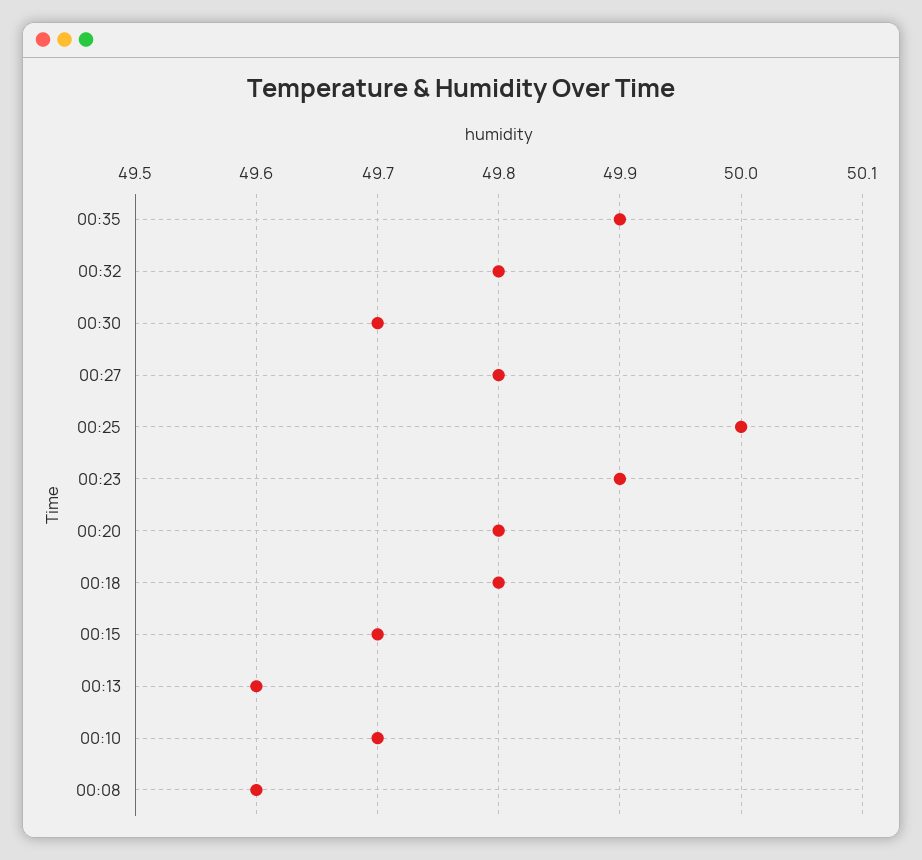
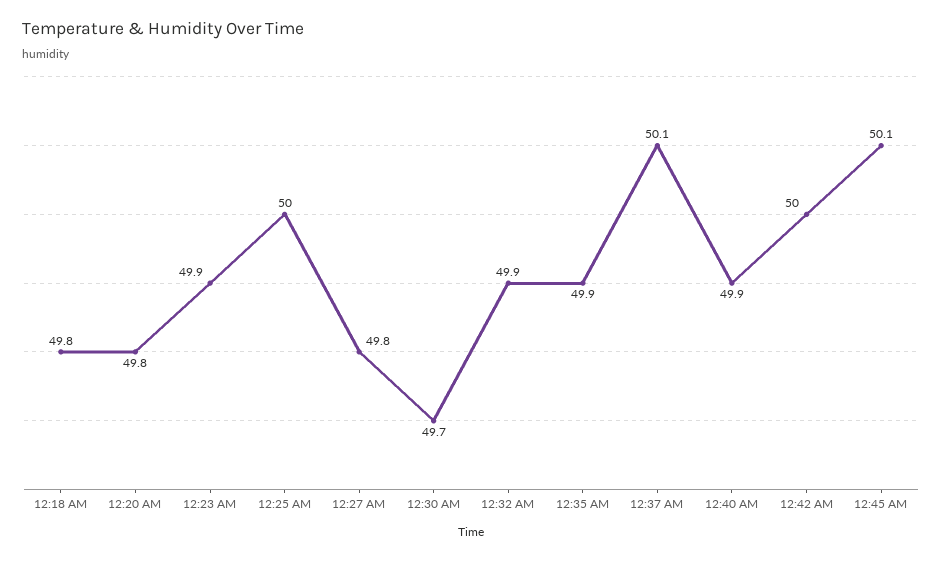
00:32: 49.8 -> 49.9
00:15: 49.7 -> none
00:13: 49.6 -> none
00:10: 49.7 -> none
00:08: 49.6 -> none
12:37 AM: none -> 50.1
12:40 AM: none -> 49.9
12:42 AM: none -> 50
12:45 AM: none -> 50.1

